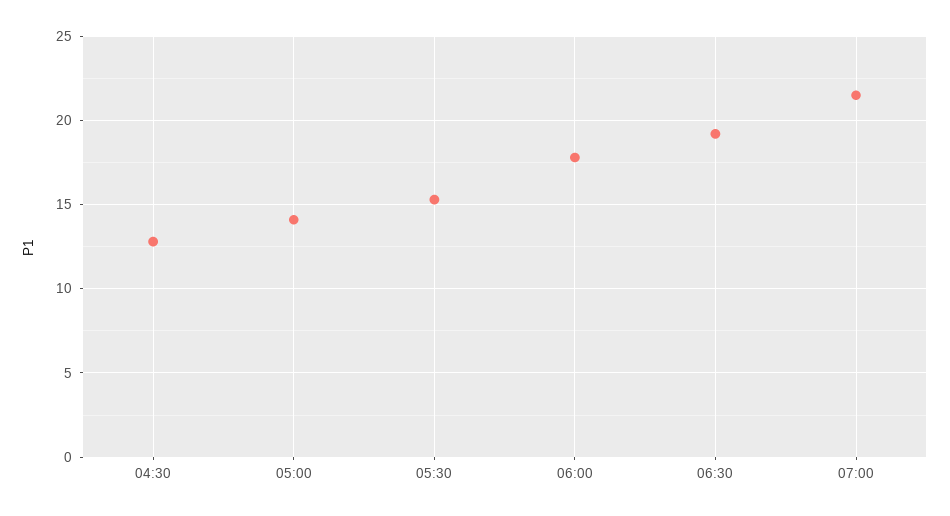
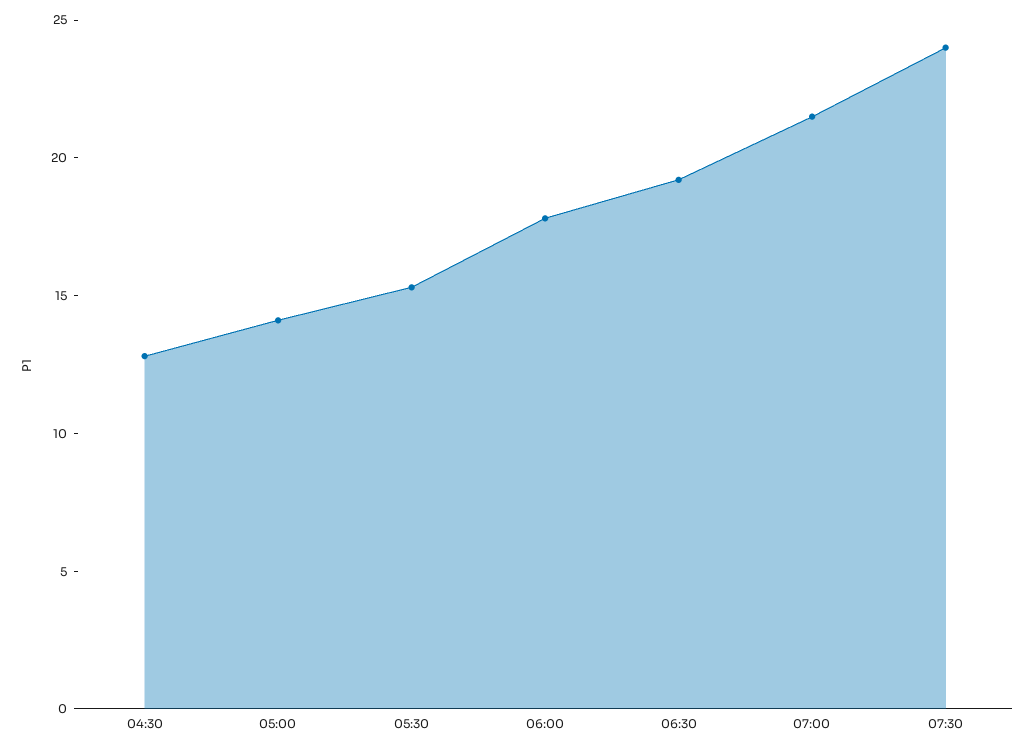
07:30: none -> 24

